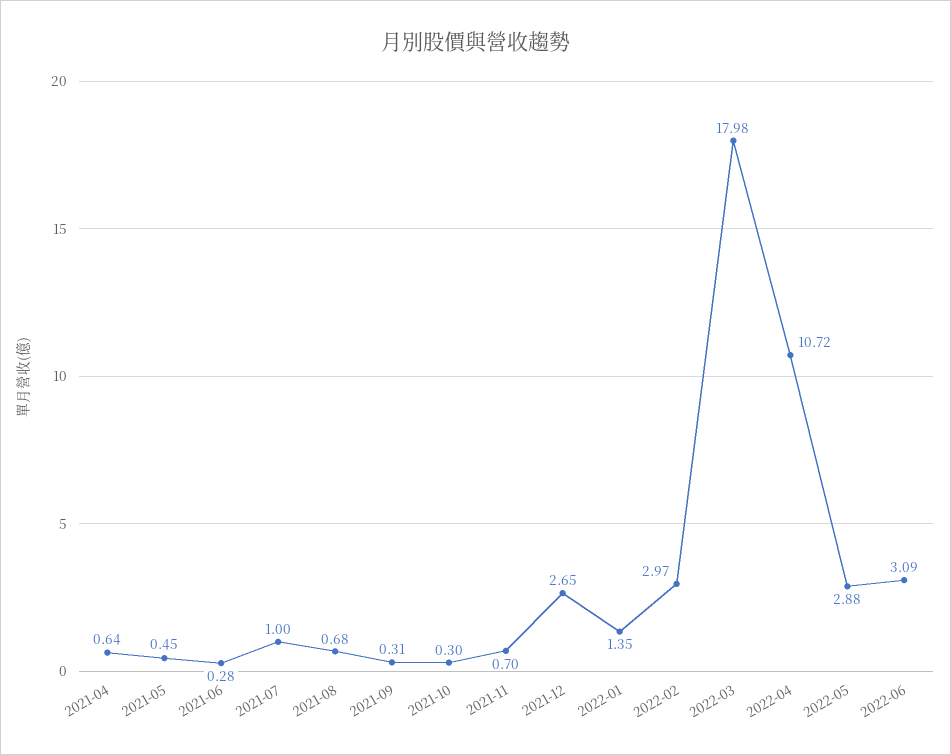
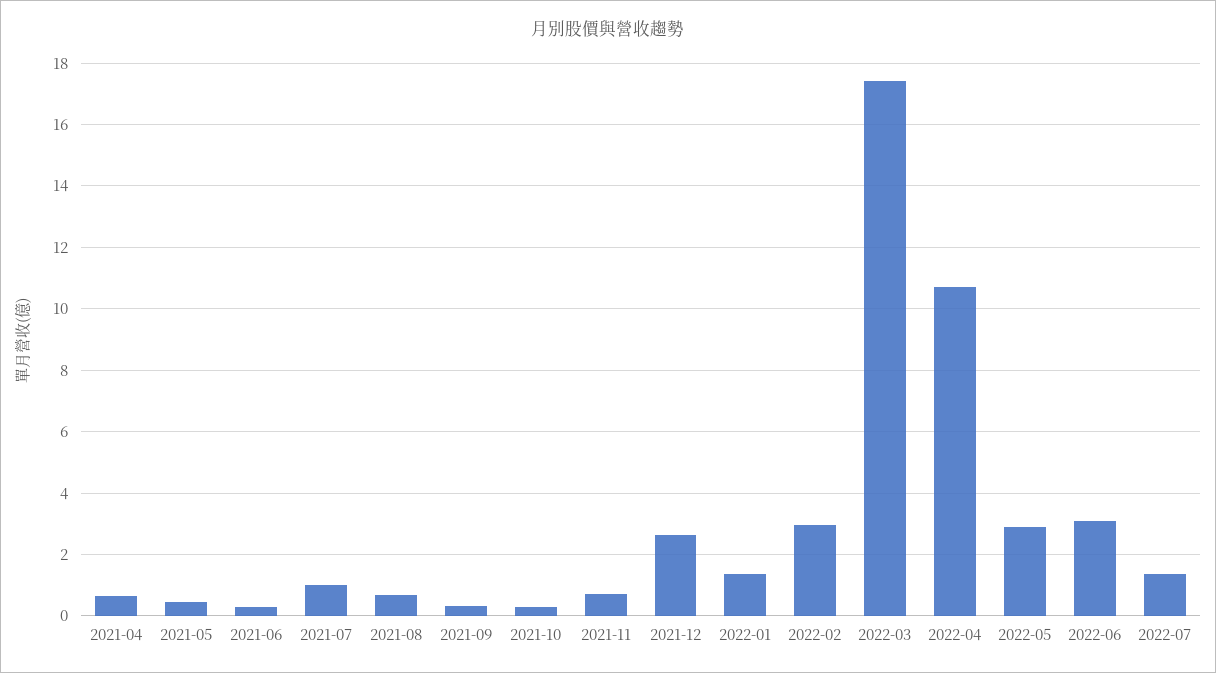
2022-03: 17.98 -> 17.4
2022-07: none -> 1.4

